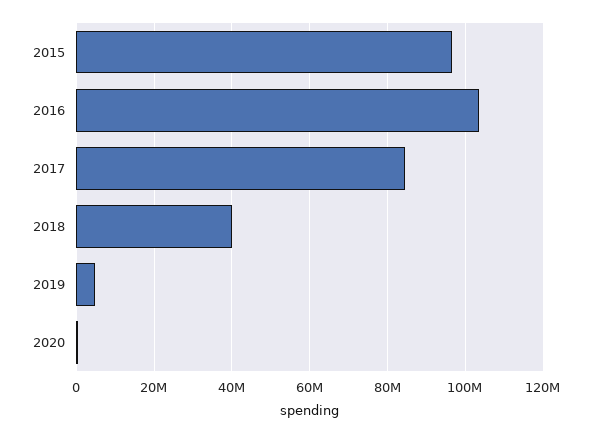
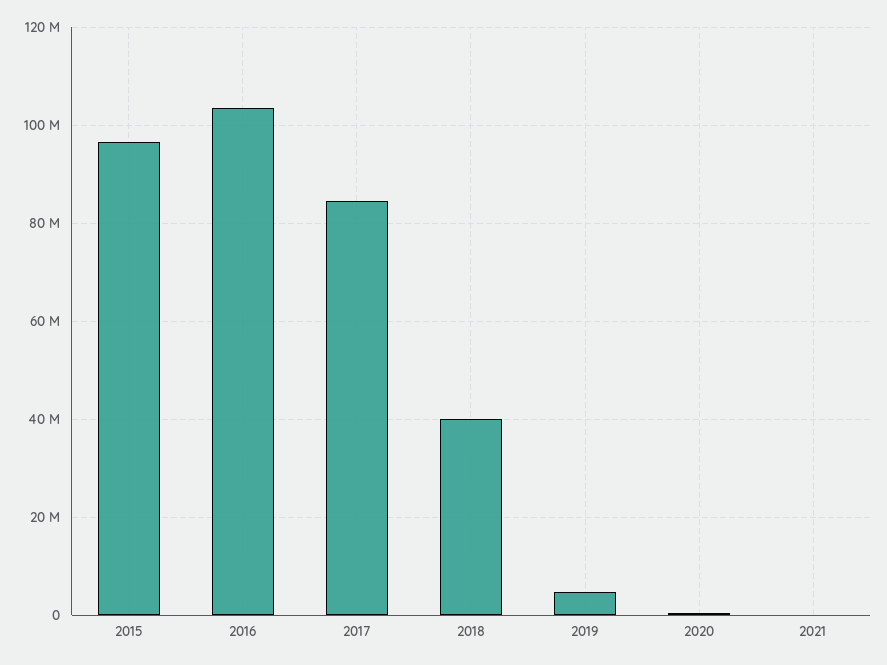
2021: none -> 0

